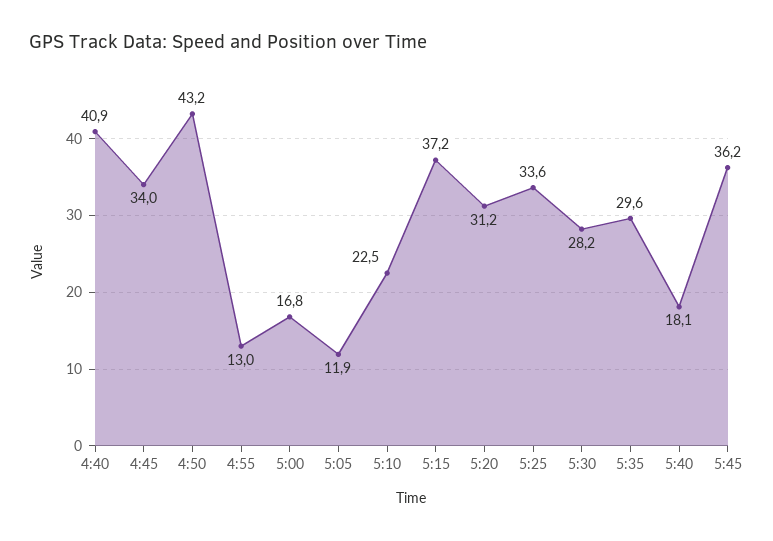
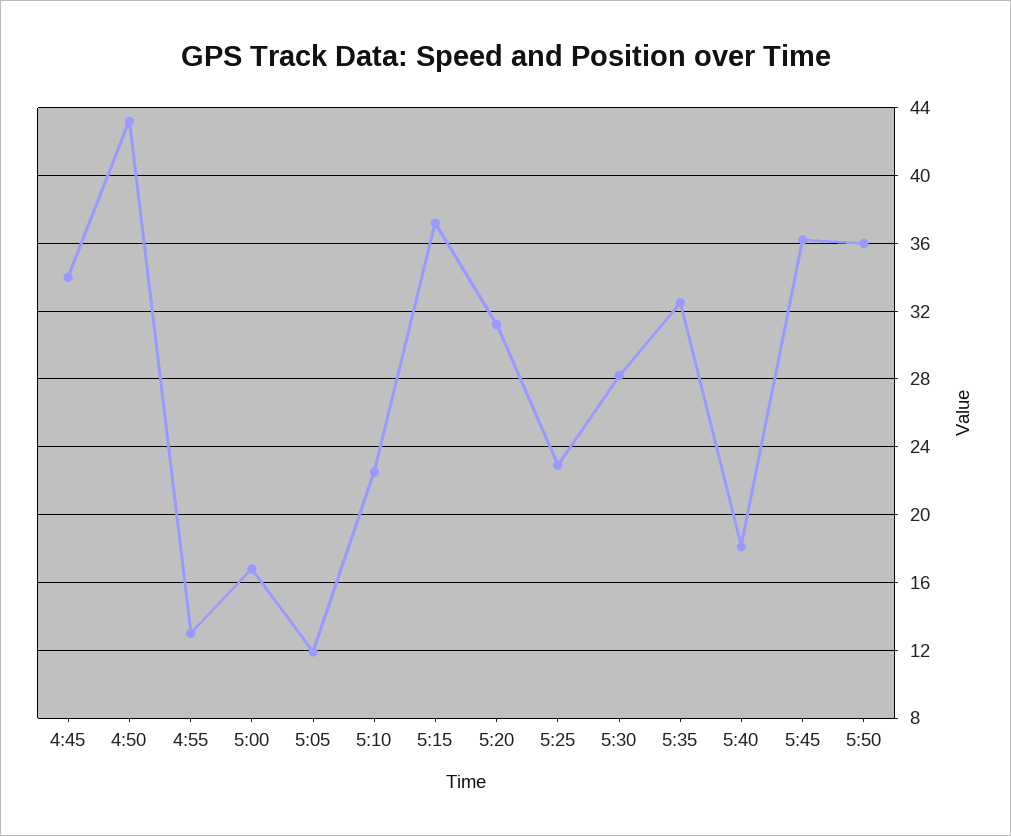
4:40: 40.9 -> none
5:25: 33.6 -> 23
5:35: 29.6 -> 32.5
5:50: none -> 36

